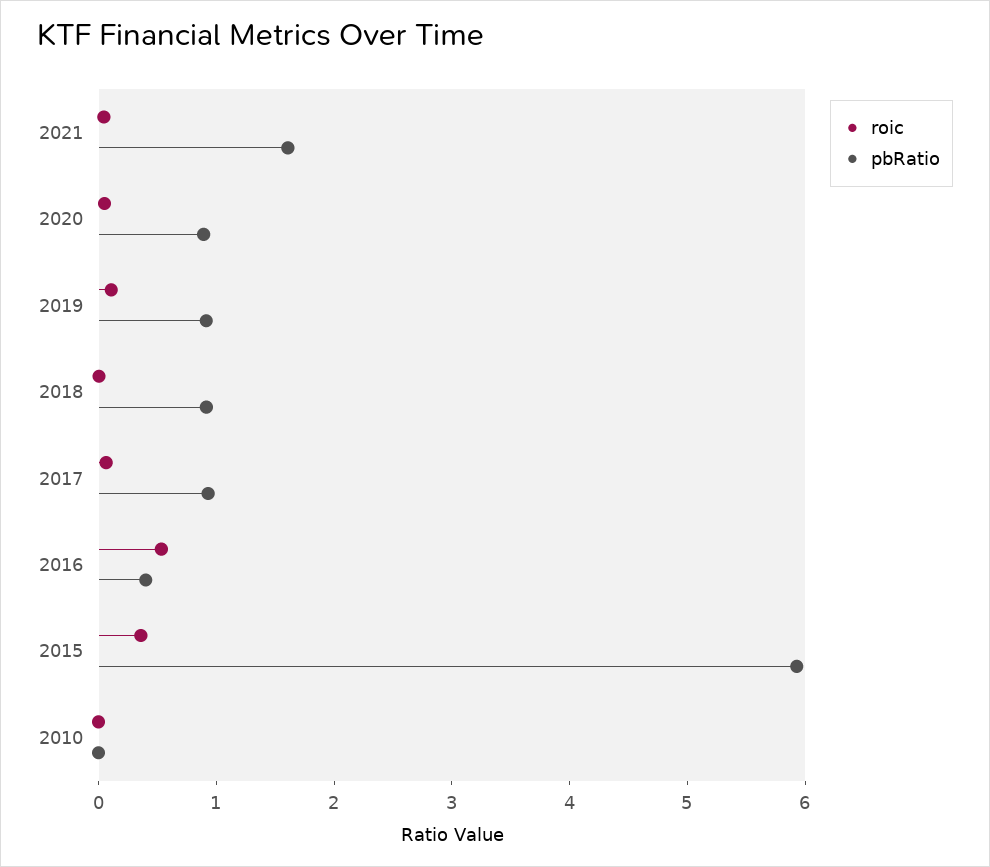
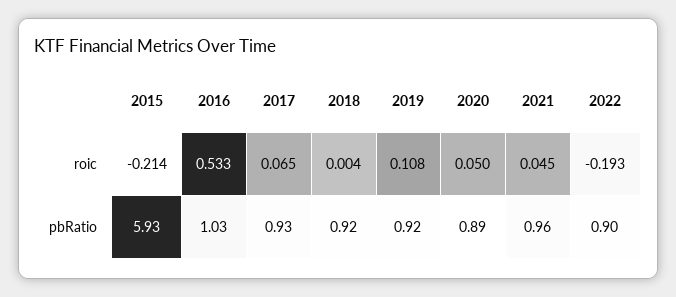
pbRatio, 2021: 1.6 -> 0.96
pbRatio, 2016: 0.4 -> 1.03
roic, 2015: 0.4 -> -0.214
roic, 2010: 0 -> none
pbRatio, 2010: 0 -> none
roic, 2022: none -> -0.193
pbRatio, 2022: none -> 0.9

